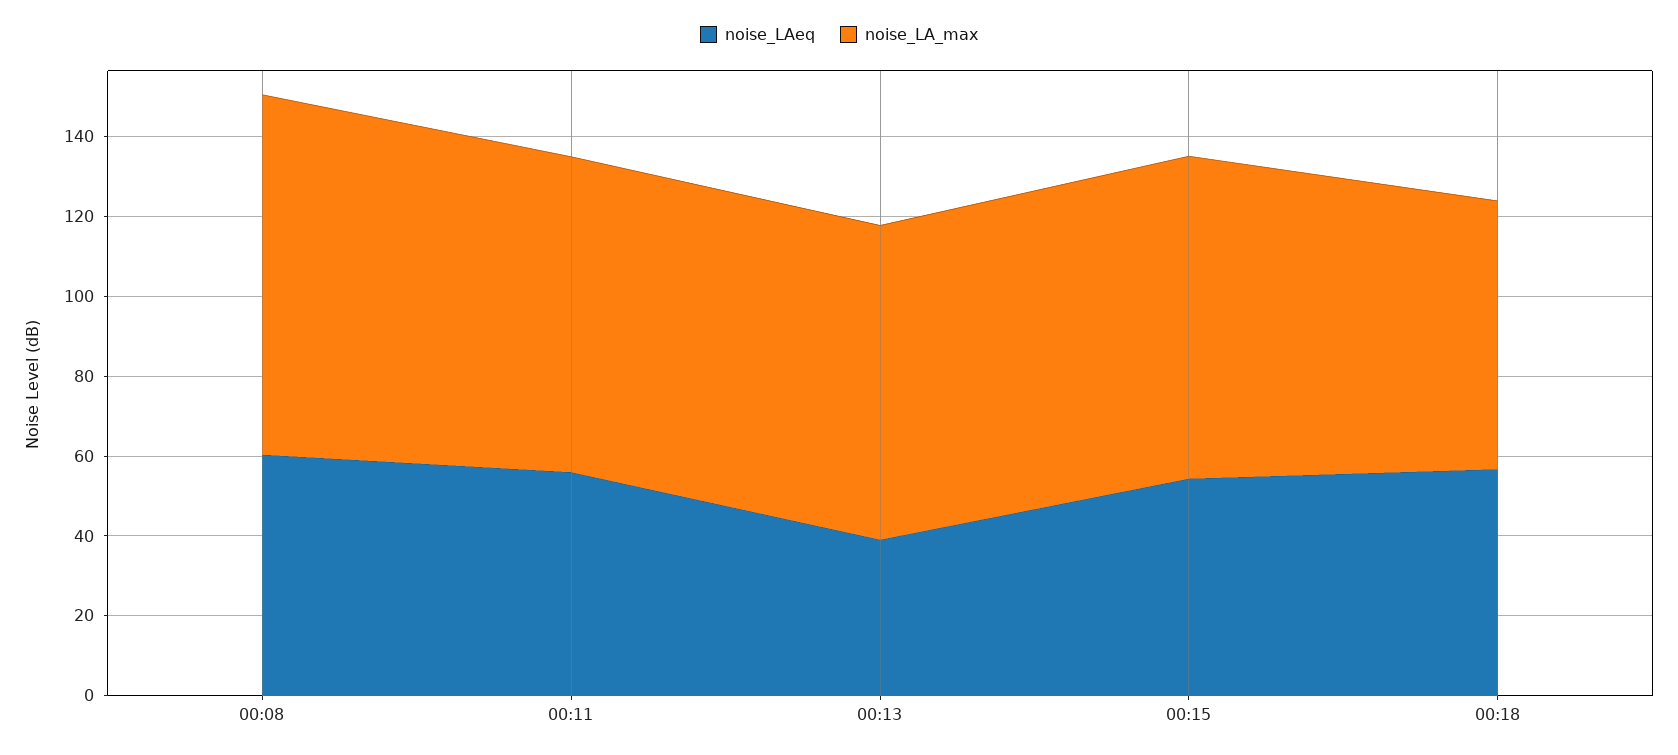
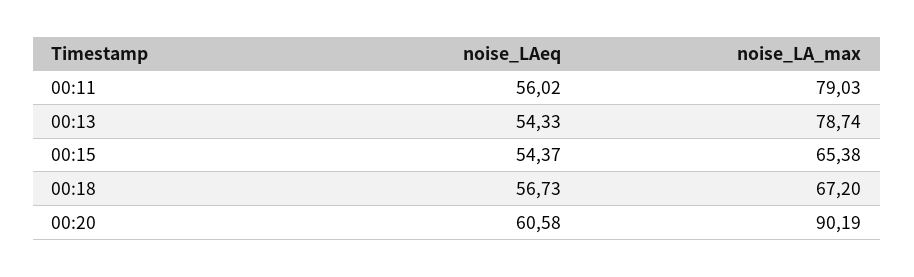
noise_LAeq, 00:08: 60 -> none
noise_LA_max, 00:08: 90 -> none
noise_LAeq, 00:13: 40 -> 54.33
noise_LA_max, 00:15: 80 -> 65.38
noise_LAeq, 00:20: none -> 60.58
noise_LA_max, 00:20: none -> 90.19

